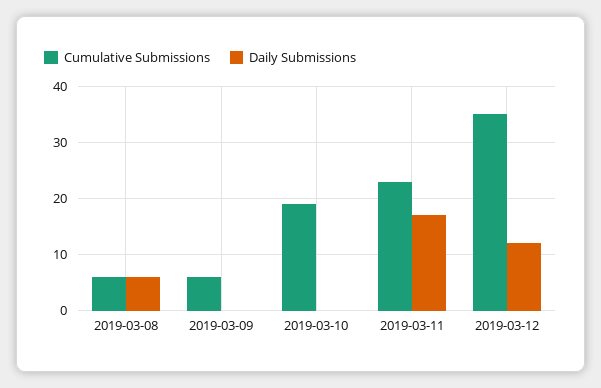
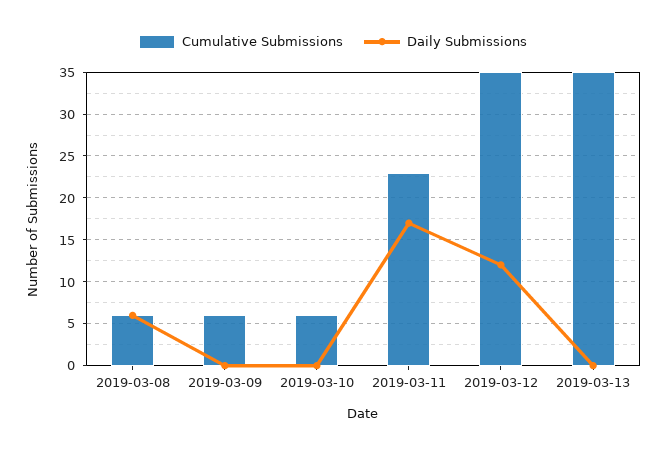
Cumulative Submissions, 2019-03-10: 20 -> 6
Cumulative Submissions, 2019-03-13: none -> 35
Daily Submissions, 2019-03-13: none -> 0

